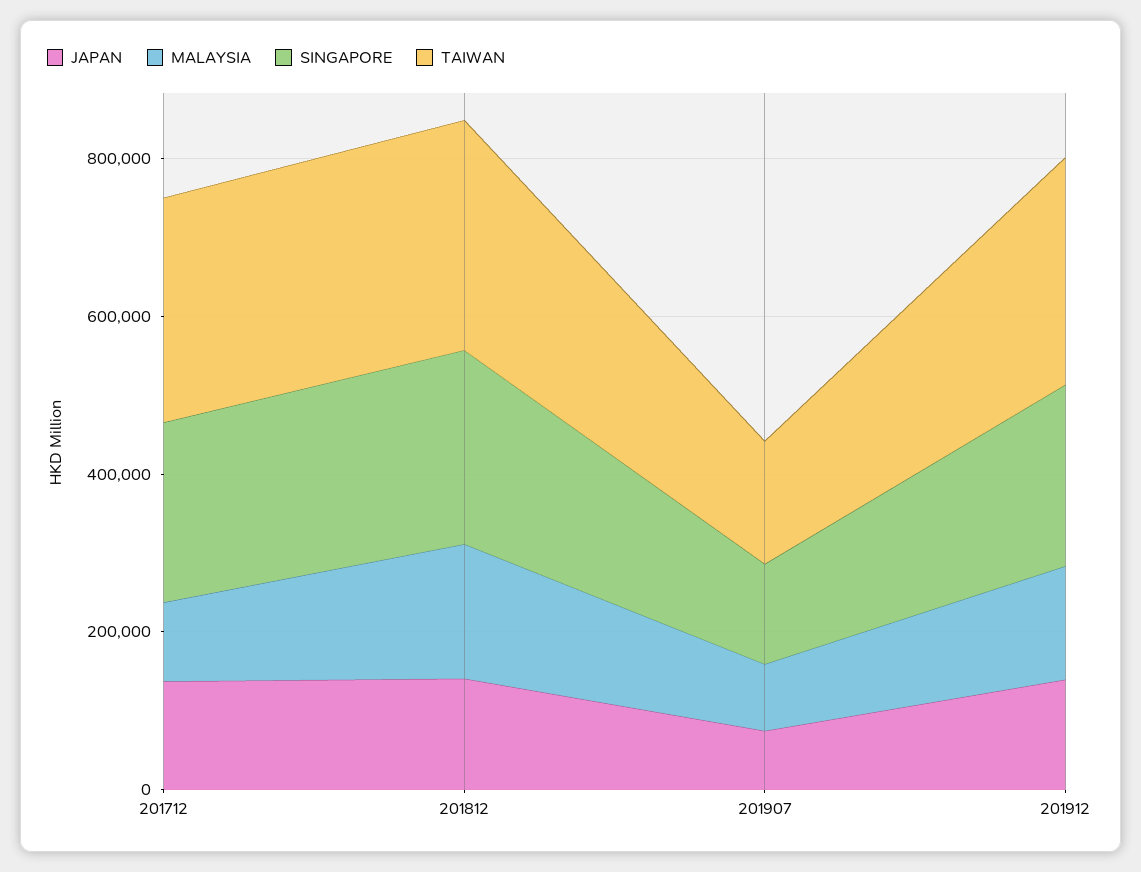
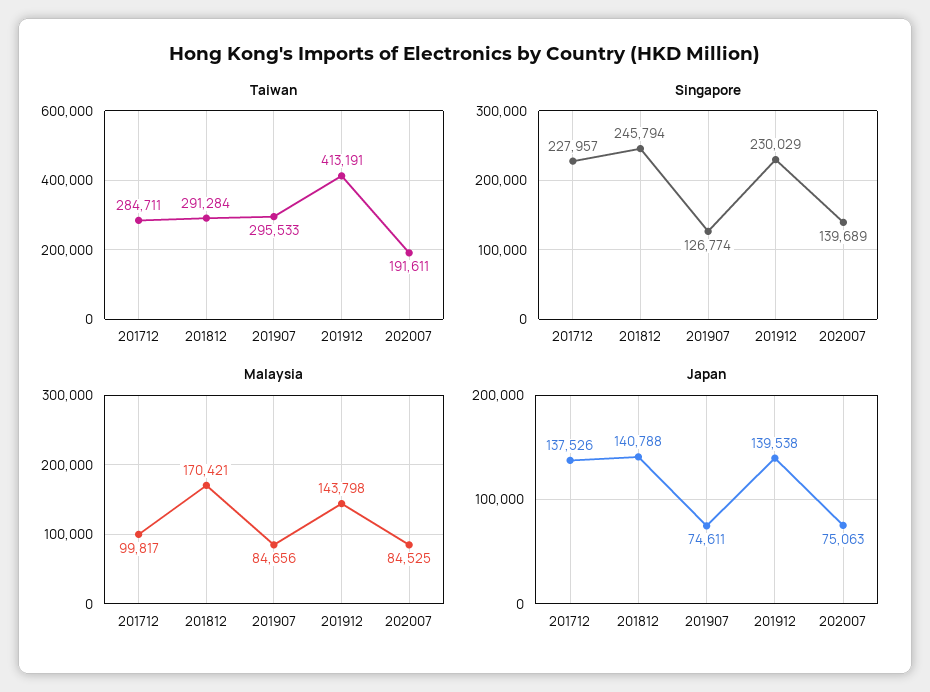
TAIWAN, 201907: 150000 -> 295533
TAIWAN, 201912: 300000 -> 413191
TAIWAN, 202007: none -> 191611
SINGAPORE, 202007: none -> 139689
MALAYSIA, 202007: none -> 84525
JAPAN, 202007: none -> 75063

